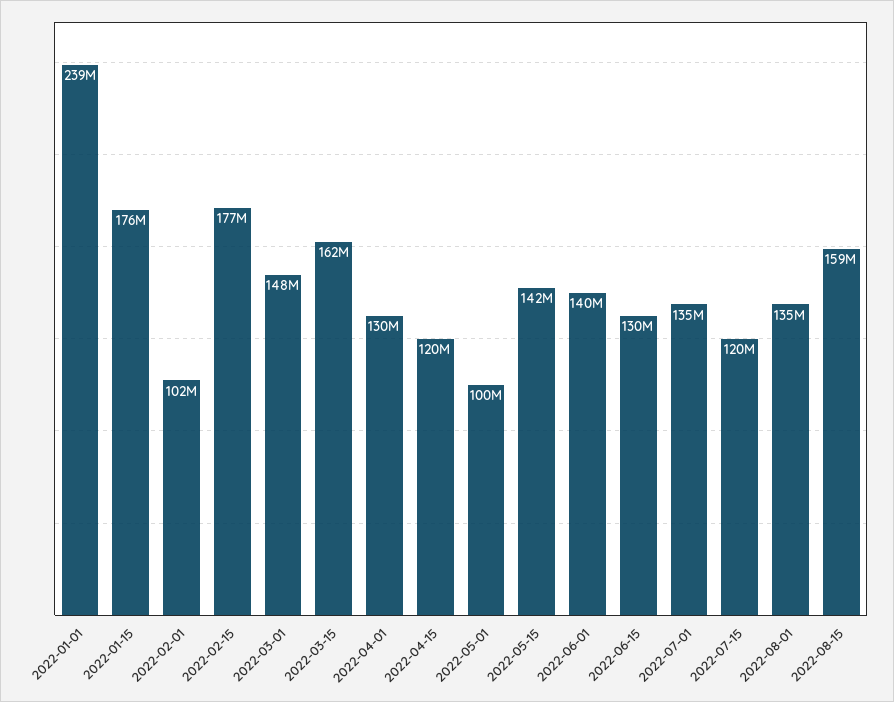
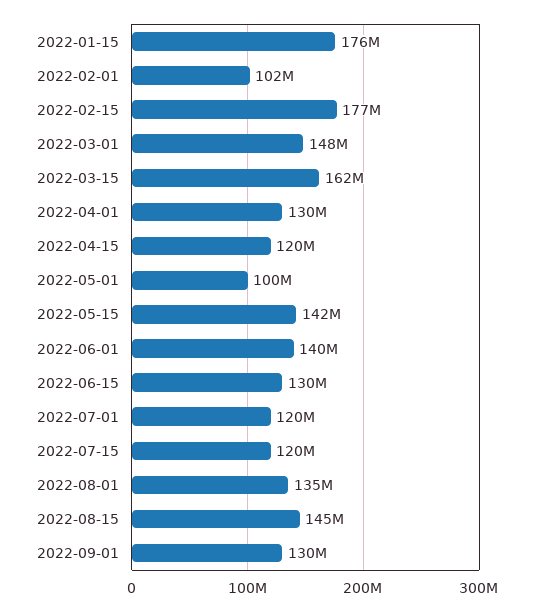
2022-01-01: 239000000 -> none
2022-07-01: 135000000 -> 120000000
2022-08-15: 159000000 -> 145000000
2022-09-01: none -> 130000000

